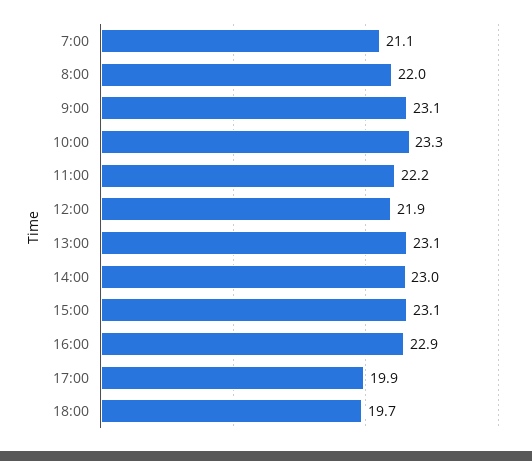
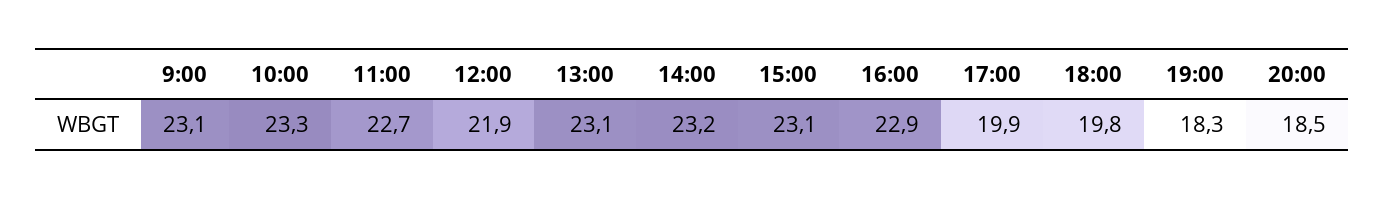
7:00: 21.1 -> none
8:00: 22 -> none
11:00: 22.2 -> 22.7
14:00: 23 -> 23.2
18:00: 19.7 -> 19.8
19:00: none -> 18.3
20:00: none -> 18.5

